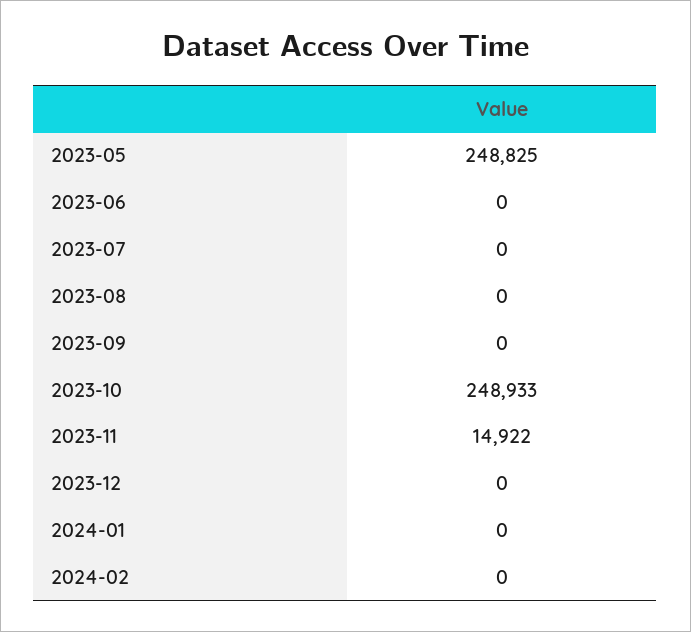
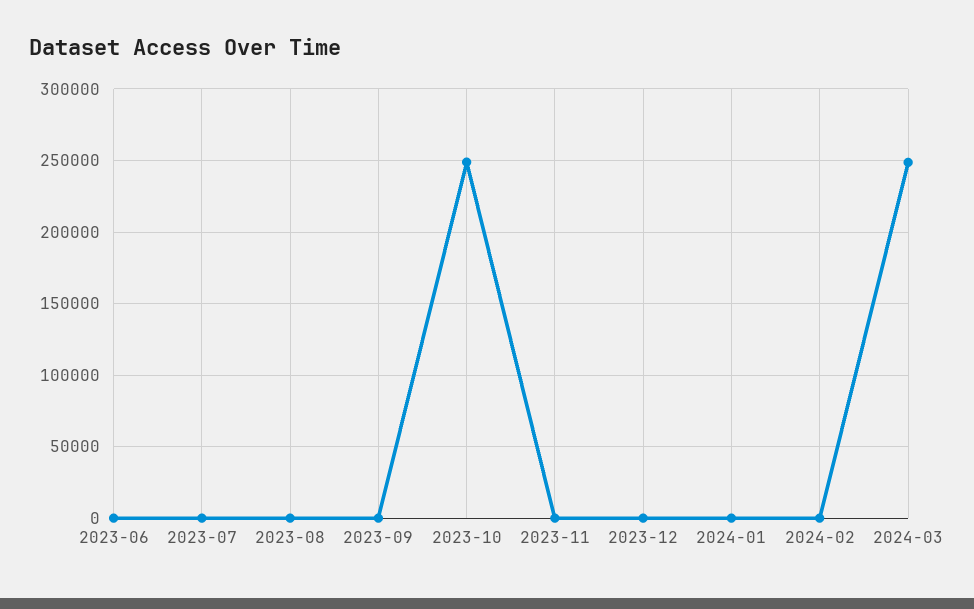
2023-05: 248825 -> none
2023-11: 14922 -> 0
2024-03: none -> 250000

